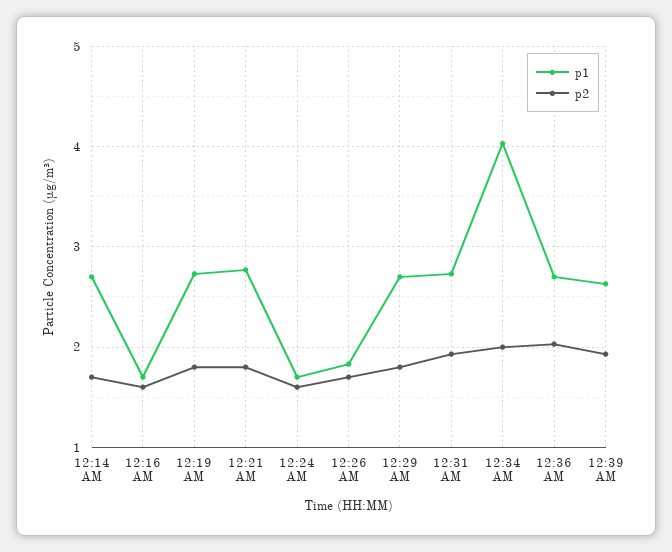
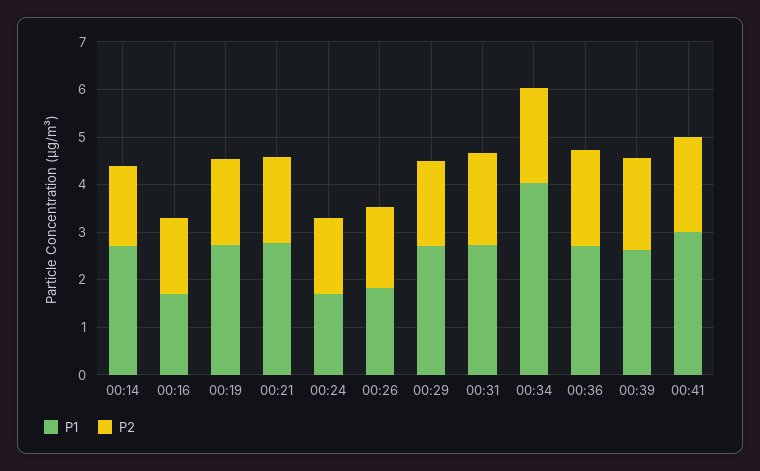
p1, 00:41: none -> 3
p2, 00:41: none -> 2

